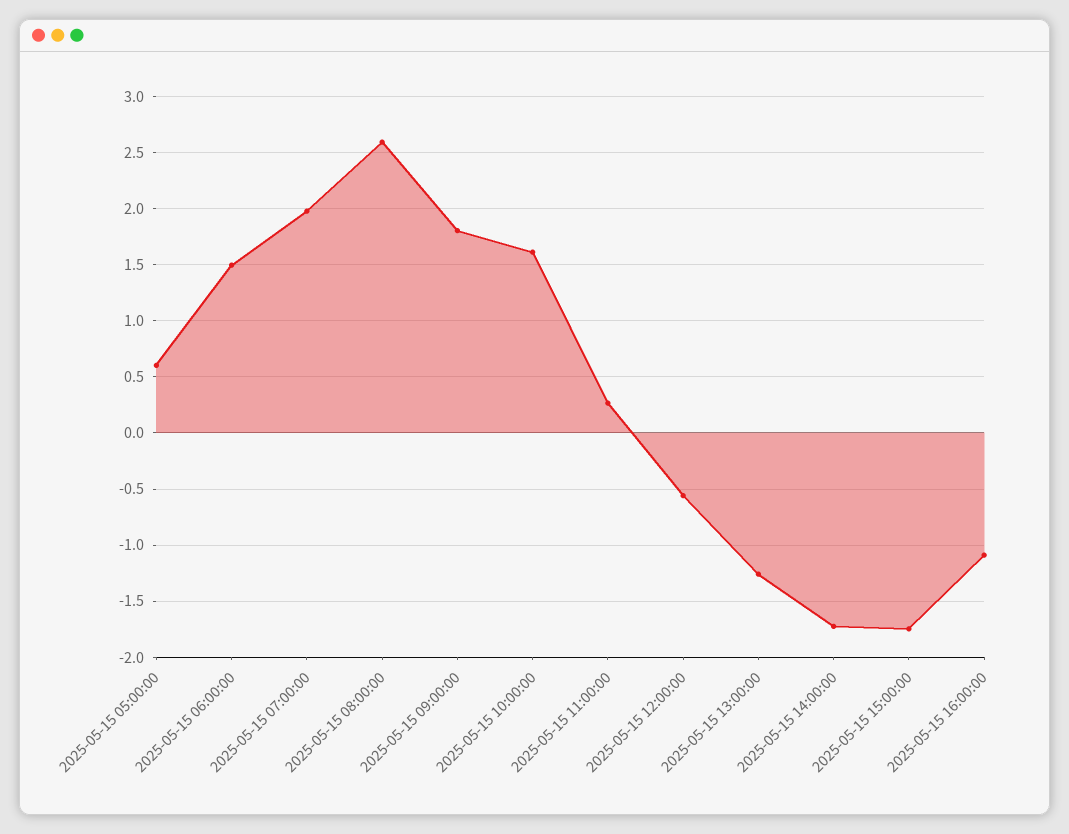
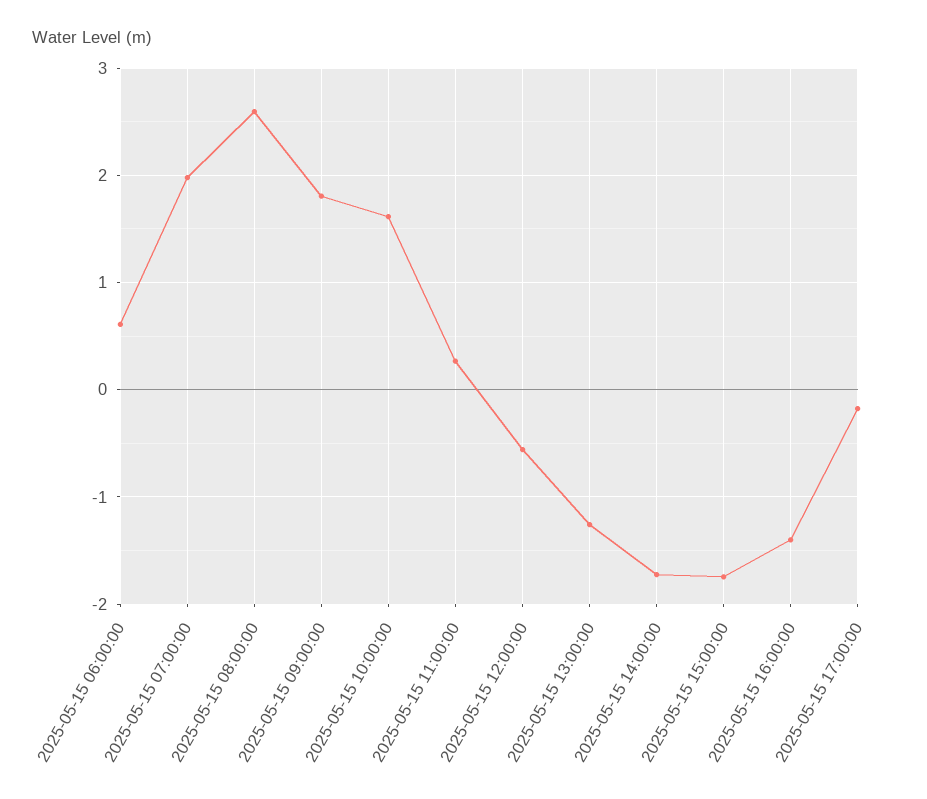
2025-05-15 05:00:00: 0.6 -> none
2025-05-15 06:00:00: 1.5 -> 0.6
2025-05-15 16:00:00: -1.1 -> -1.4
2025-05-15 17:00:00: none -> -0.2

